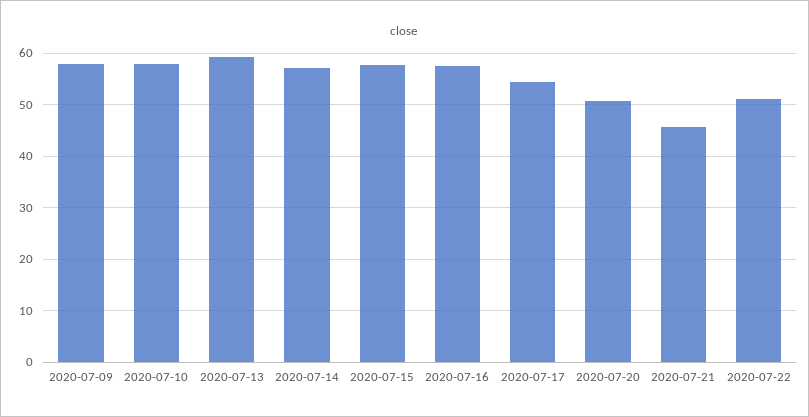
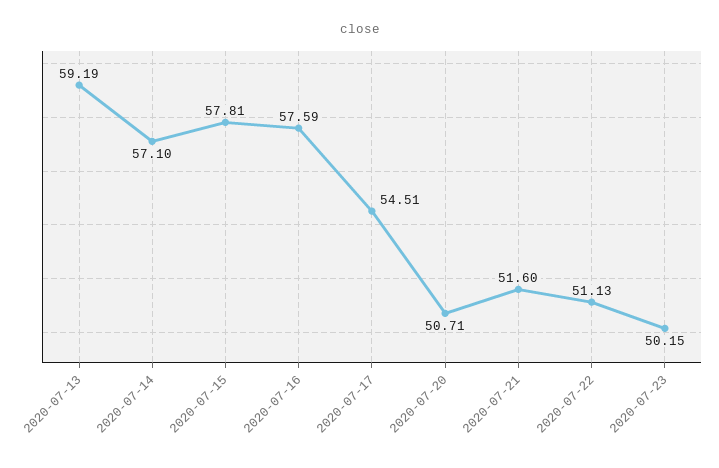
2020-07-09: 58 -> none
2020-07-10: 58 -> none
2020-07-21: 46 -> 51.6
2020-07-23: none -> 50.15

